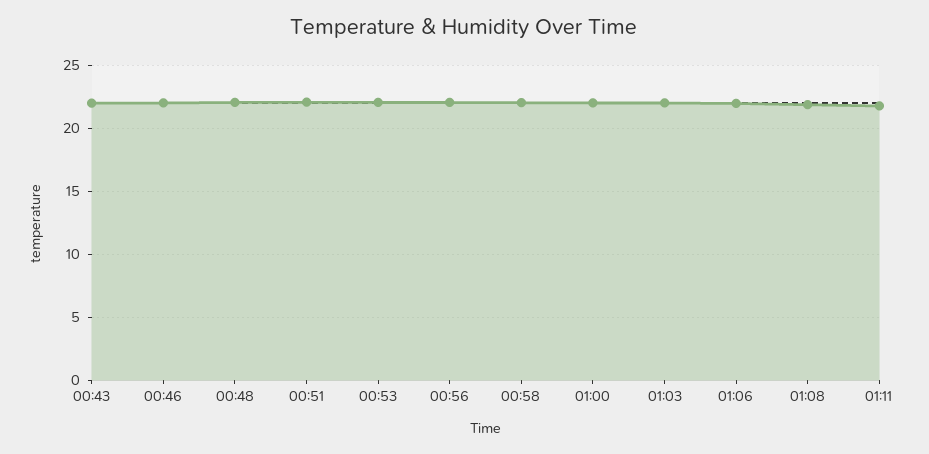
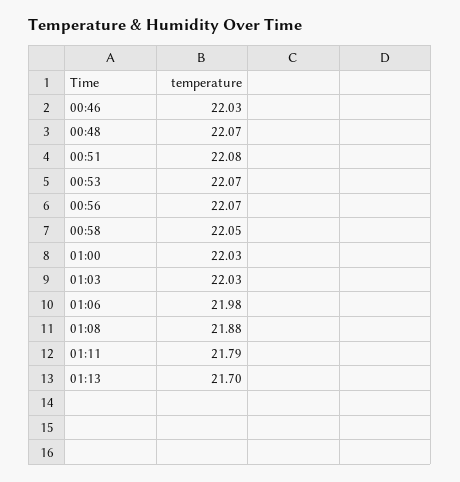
00:43: 22 -> none
01:13: none -> 21.7

